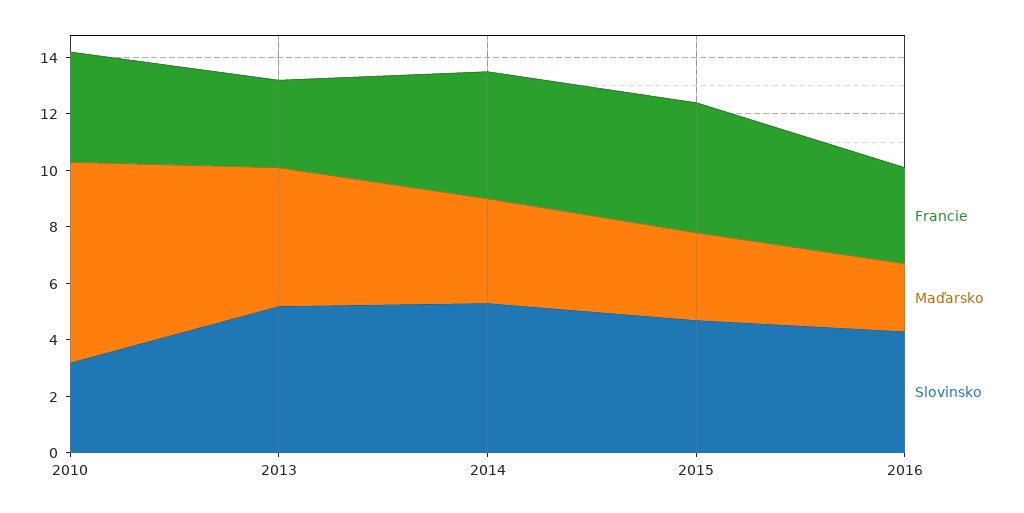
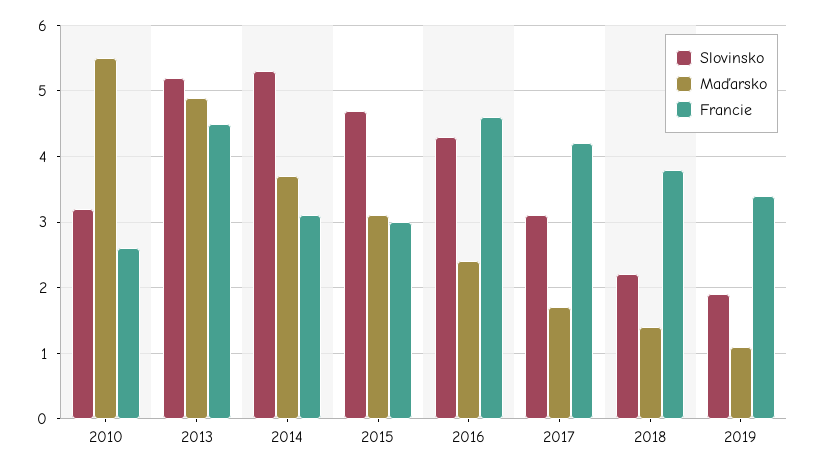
Francie, 2010: 4 -> 2.6
Maďarsko, 2010: 7 -> 5.5
Francie, 2013: 3 -> 4.5
Francie, 2014: 4.5 -> 3.1
Francie, 2015: 4.5 -> 3
Francie, 2016: 3.5 -> 4.6
Slovinsko, 2017: none -> 3.1
Maďarsko, 2017: none -> 1.7
Francie, 2017: none -> 4.2
Slovinsko, 2018: none -> 2.2
Maďarsko, 2018: none -> 1.4
Francie, 2018: none -> 3.8
Slovinsko, 2019: none -> 1.9
Maďarsko, 2019: none -> 1.1
Francie, 2019: none -> 3.4

